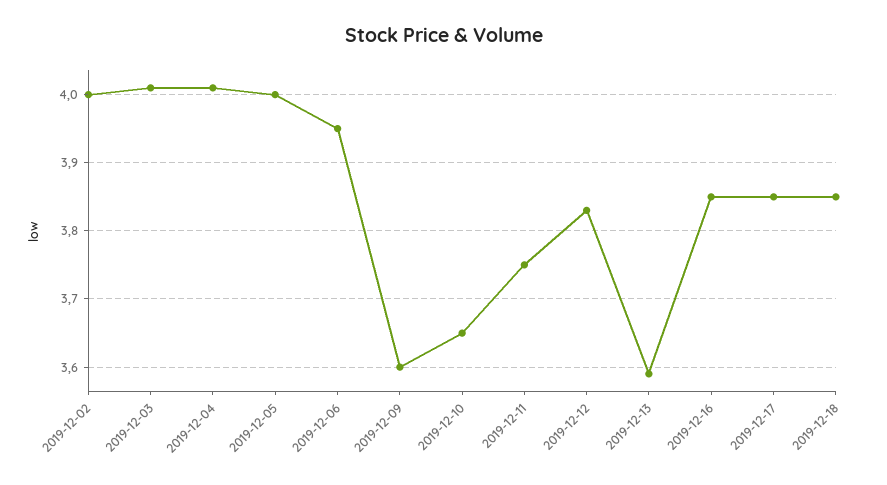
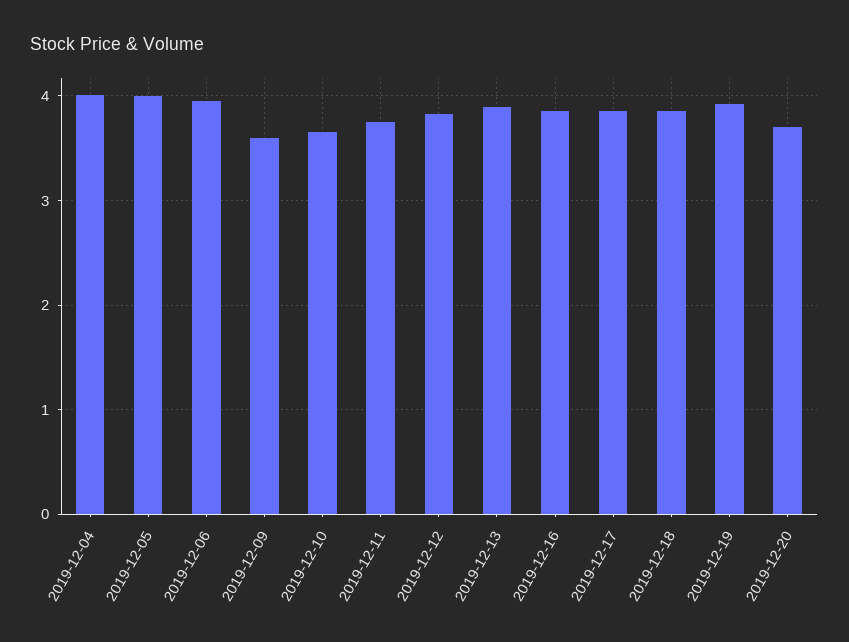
2019-12-02: 4 -> none
2019-12-03: 4.01 -> none
2019-12-13: 3.59 -> 3.9
2019-12-19: none -> 3.9
2019-12-20: none -> 3.7

